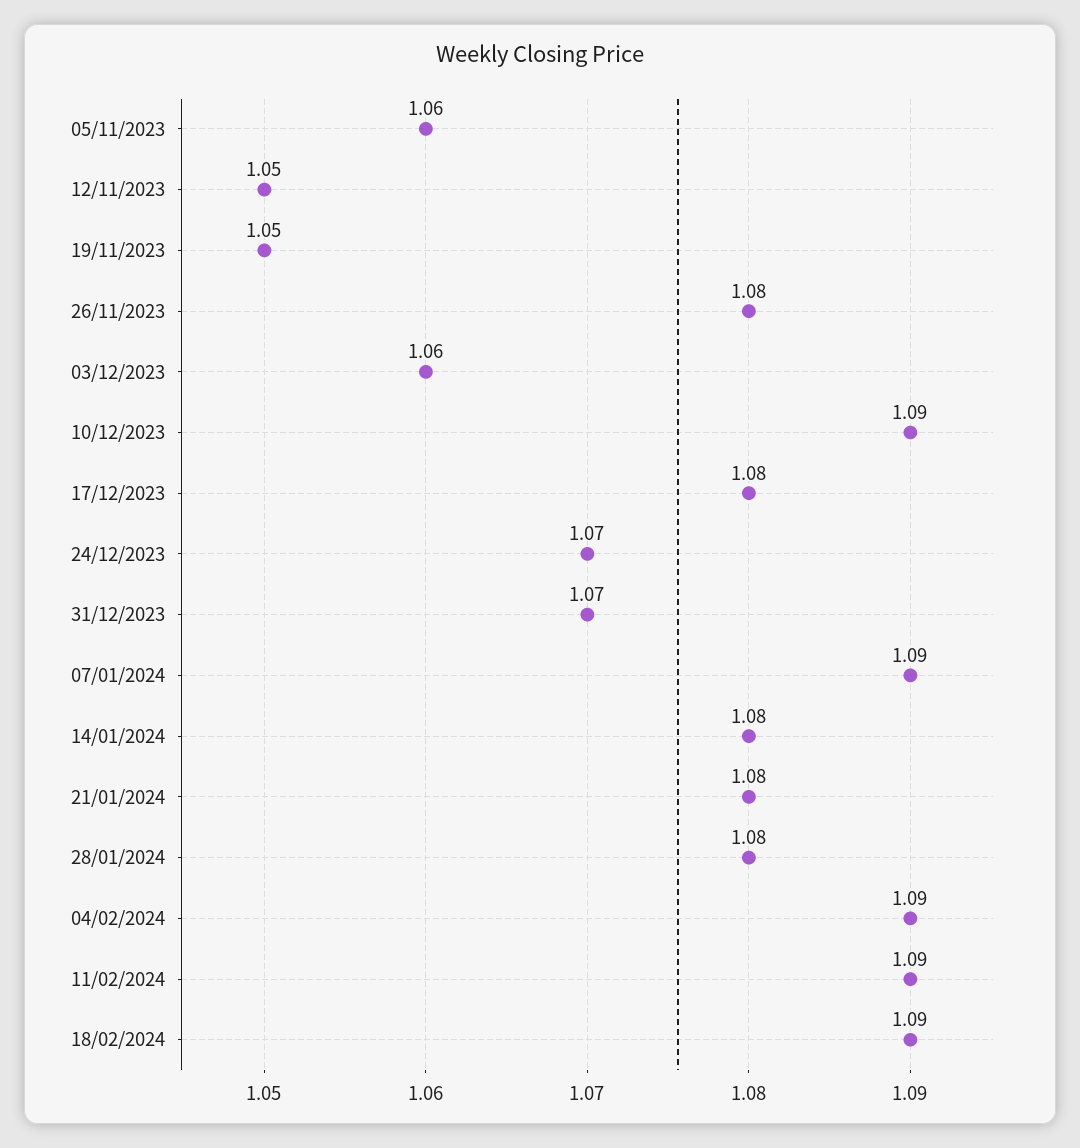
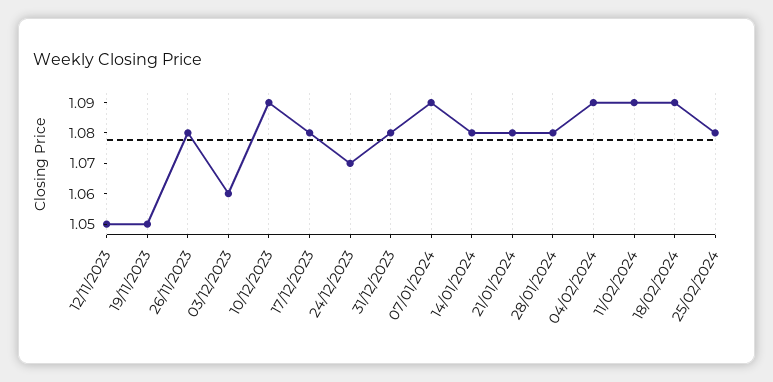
05/11/2023: 1.06 -> none
31/12/2023: 1.07 -> 1.08
25/02/2024: none -> 1.08

